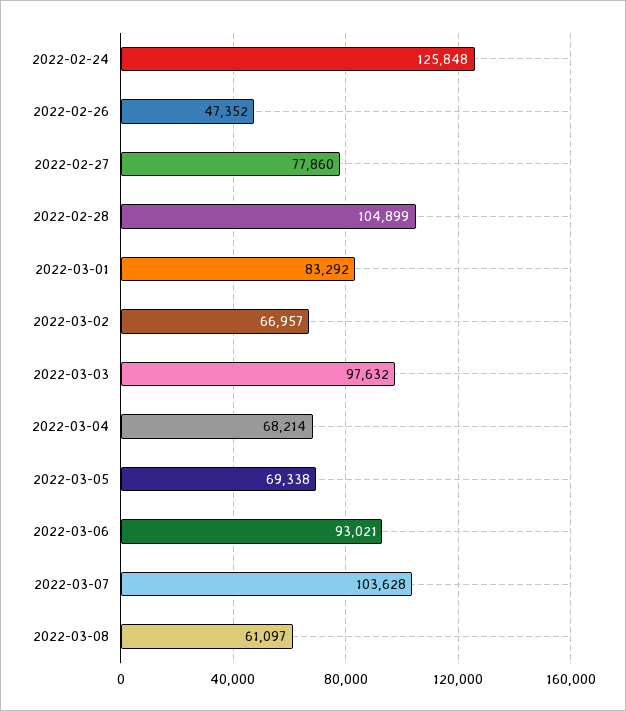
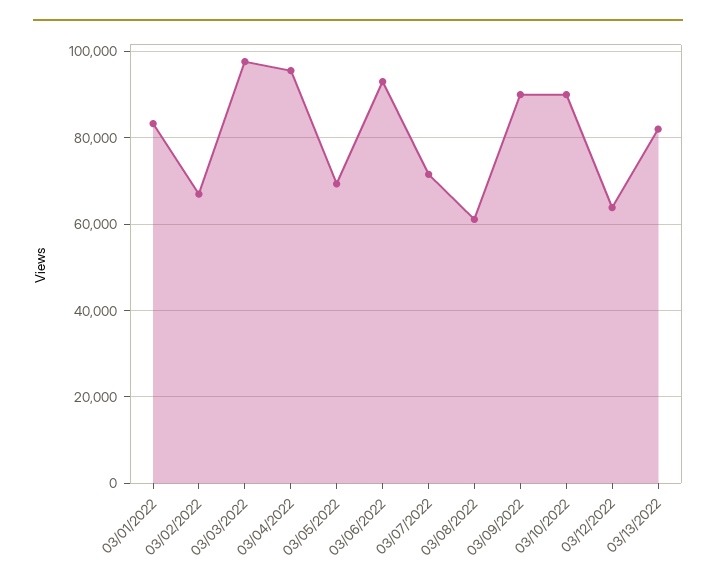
2022-02-24: 125848 -> none
2022-02-26: 47352 -> none
2022-02-27: 77860 -> none
2022-02-28: 104899 -> none
2022-03-04: 68214 -> 96000
2022-03-07: 103628 -> 72000
03/09/2022: none -> 90000
03/10/2022: none -> 90000
03/12/2022: none -> 64000
03/13/2022: none -> 82000

